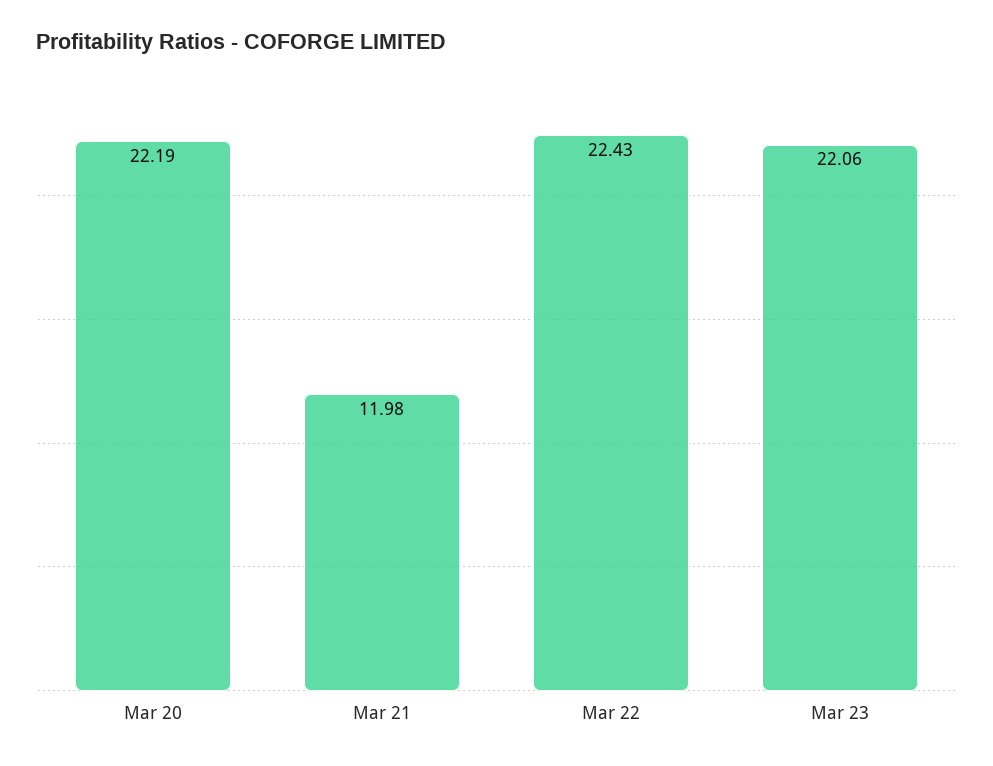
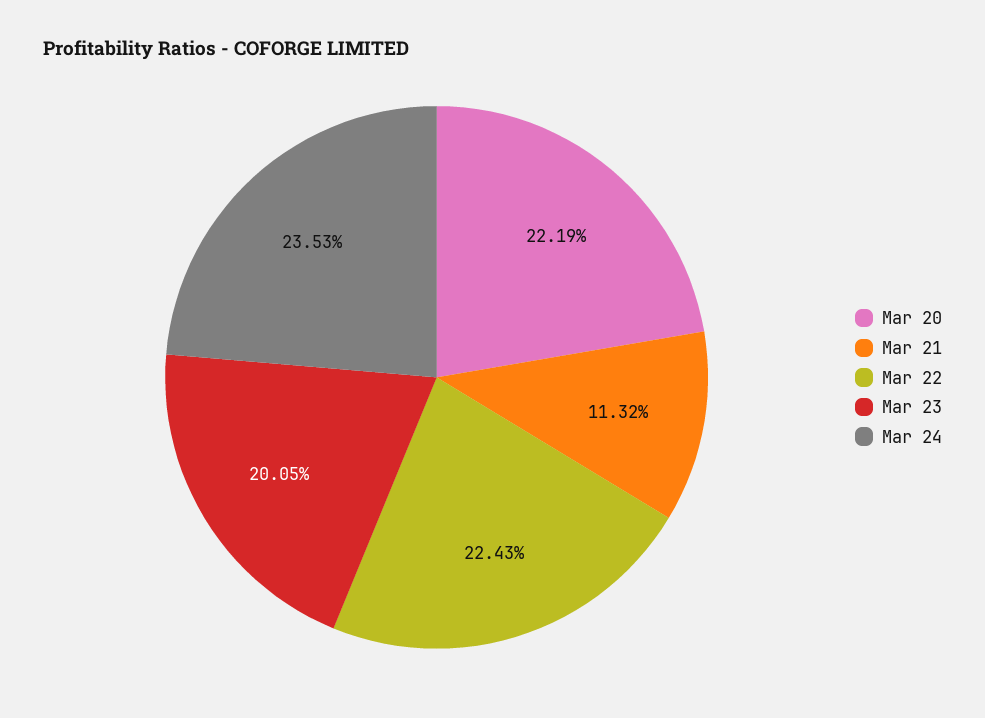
Mar 21: 11.98 -> 11.32
Mar 23: 22.06 -> 20.05
Mar 24: none -> 23.53

